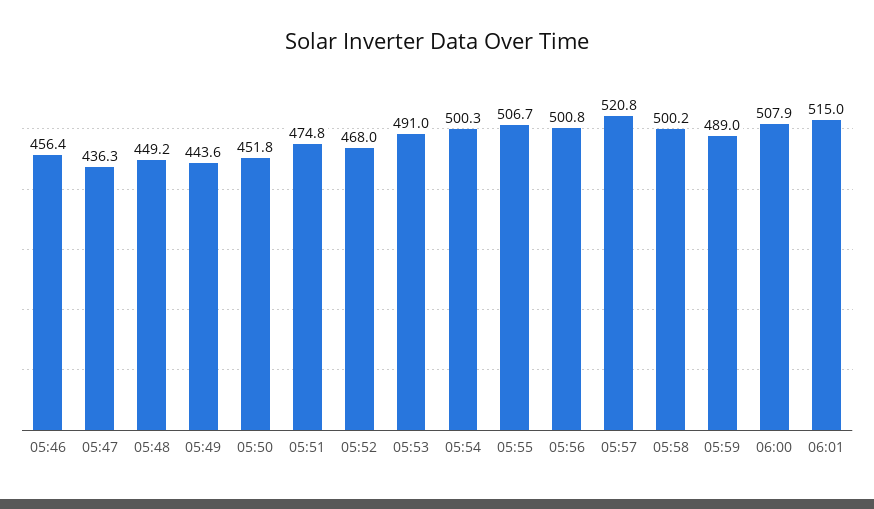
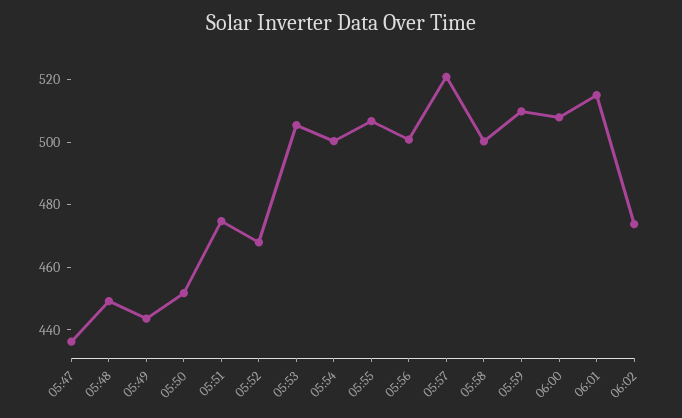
05:46: 456.4 -> none
05:53: 491 -> 505
05:59: 489 -> 510
06:02: none -> 475

